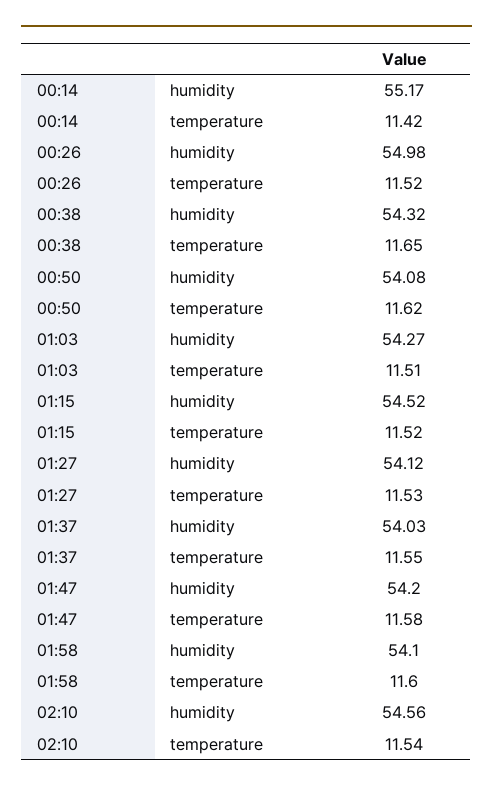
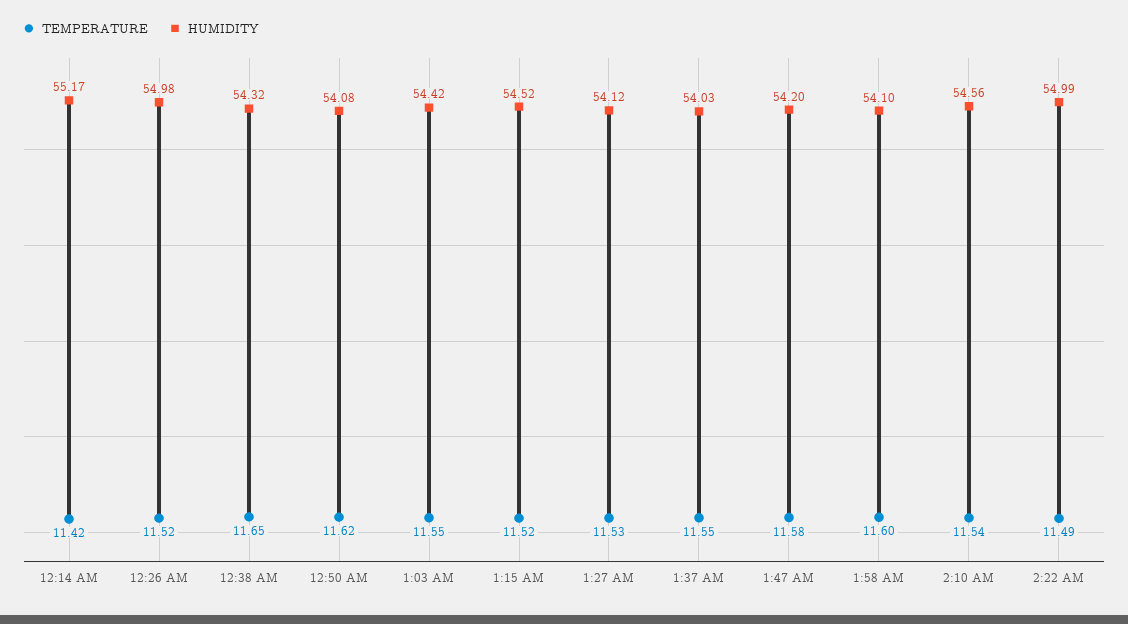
humidity, 01:03: 54.27 -> 54.42
temperature, 01:03: 11.51 -> 11.55
temperature, 2:22 AM: none -> 11.49
humidity, 2:22 AM: none -> 54.99

